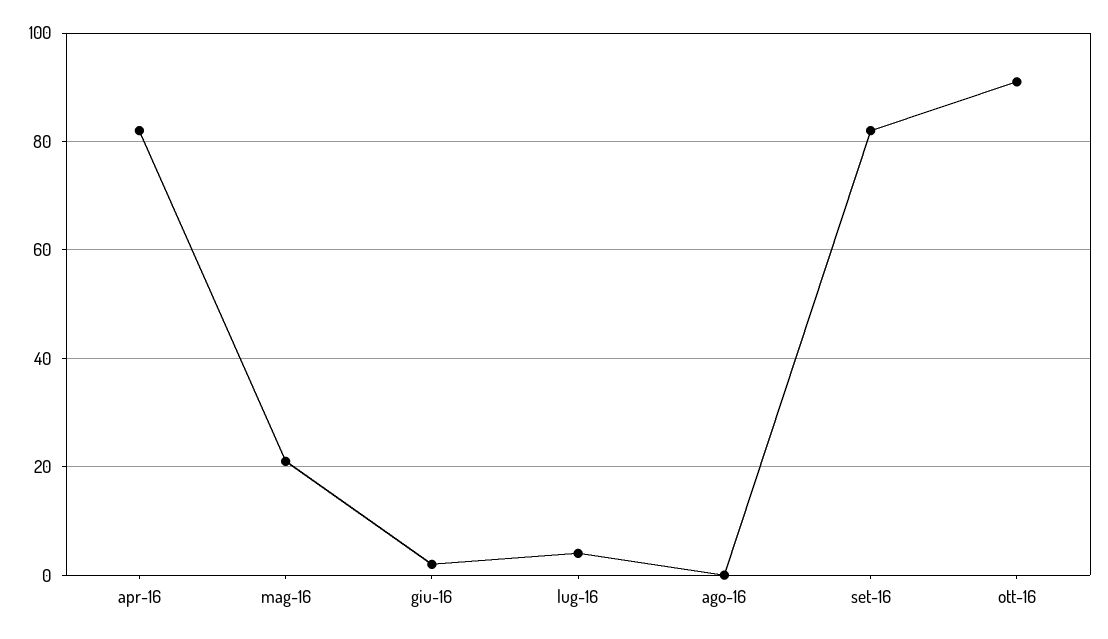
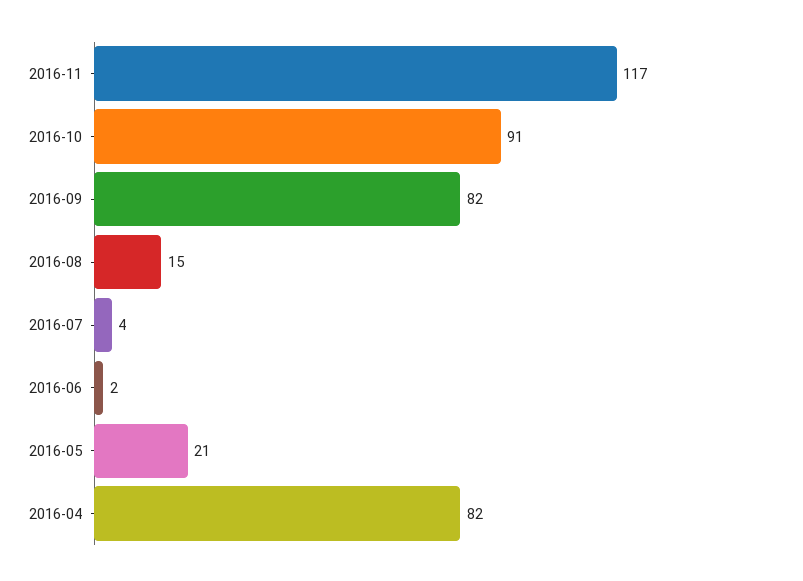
ago-16: 0 -> 15
2016-11: none -> 117

